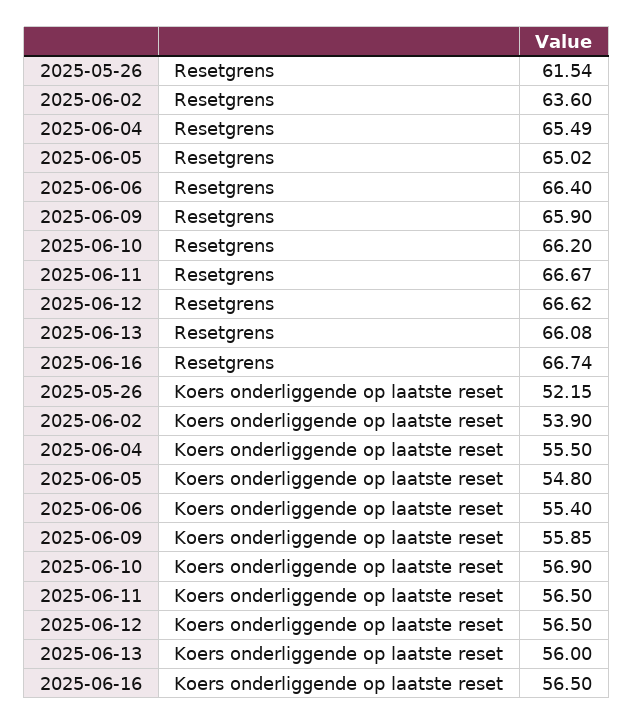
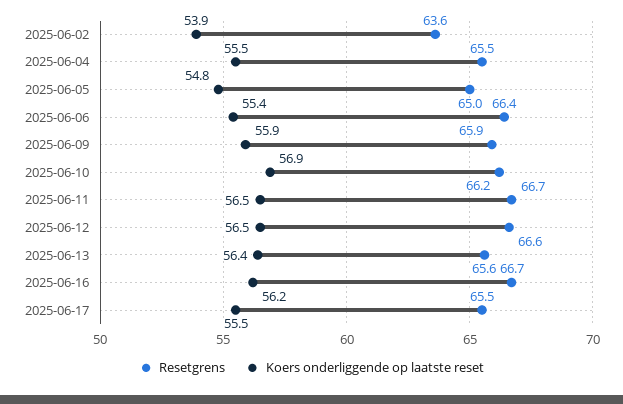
Resetgrens, 2025-05-26: 61.54 -> none
Resetgrens, 2025-06-13: 66.08 -> 65.6
Koers onderliggende op laatste reset, 2025-05-26: 52.15 -> none
Koers onderliggende op laatste reset, 2025-06-13: 56 -> 56.4
Koers onderliggende op laatste reset, 2025-06-16: 56.5 -> 56.2
Resetgrens, 2025-06-17: none -> 65.5
Koers onderliggende op laatste reset, 2025-06-17: none -> 55.5

